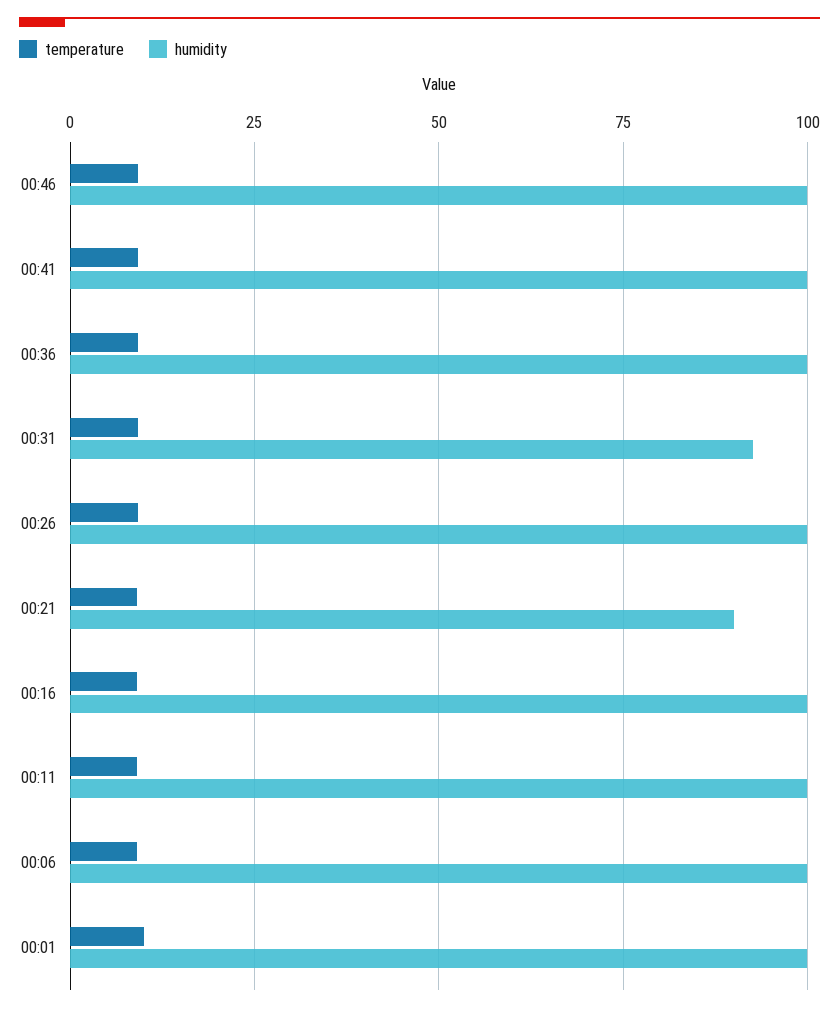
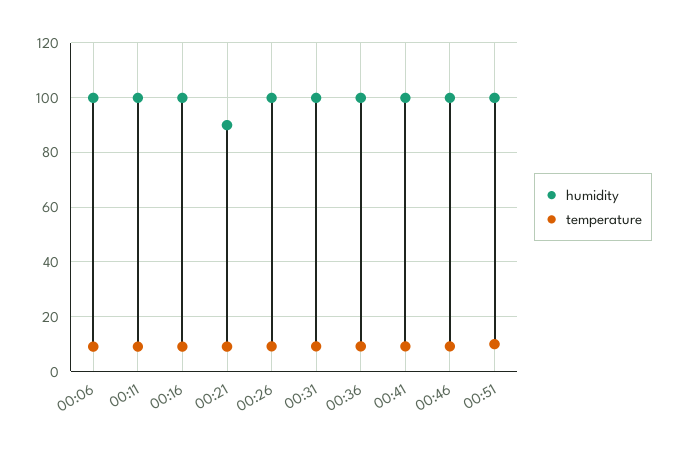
humidity, 00:31: 92.5 -> 100
temperature, 00:01: 10 -> none
humidity, 00:01: 100 -> none
humidity, 00:51: none -> 100
temperature, 00:51: none -> 10

